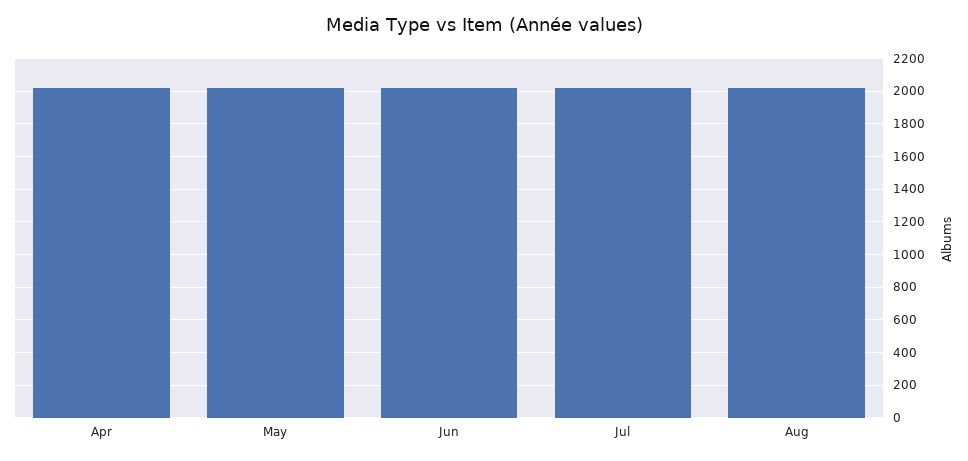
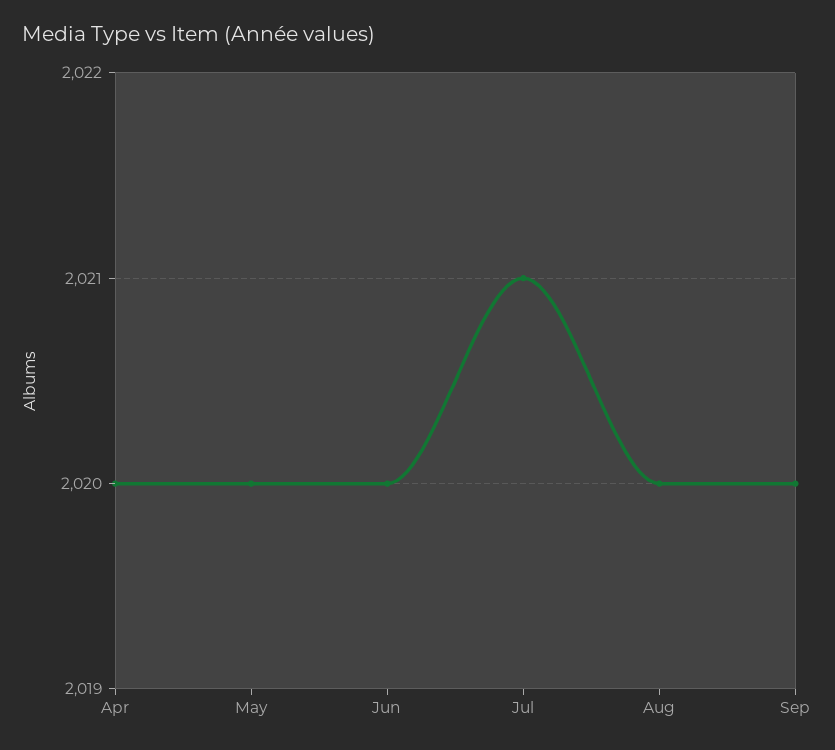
Sep: none -> 2020

